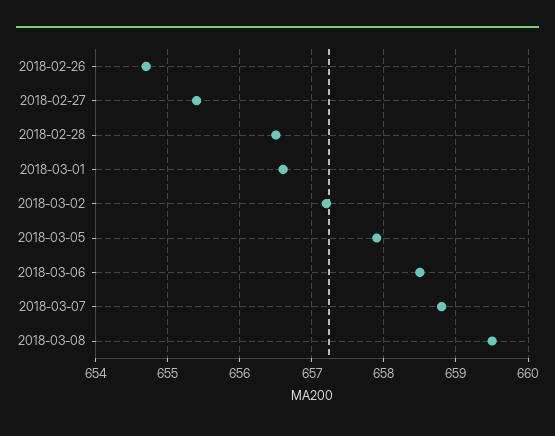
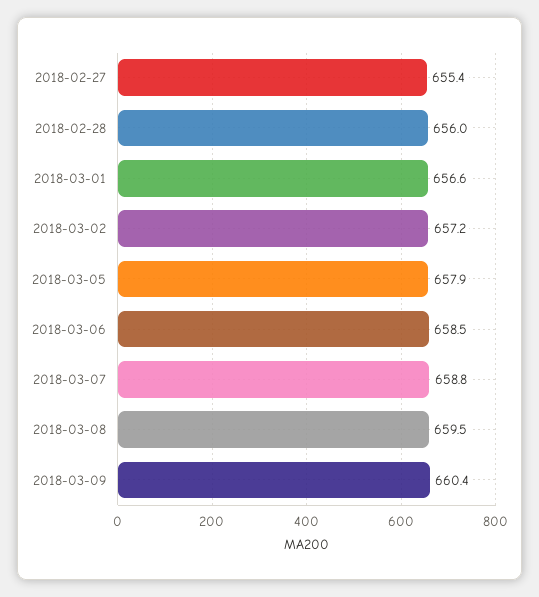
2018-02-26: 654.7 -> none
2018-02-28: 656.5 -> 656
2018-03-09: none -> 660.4

